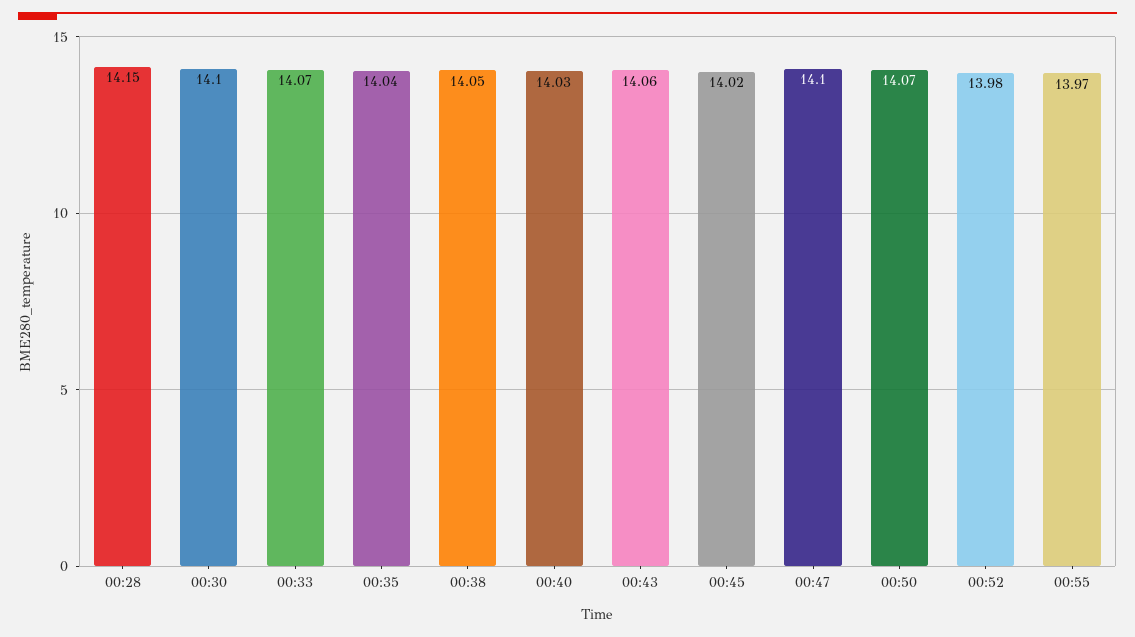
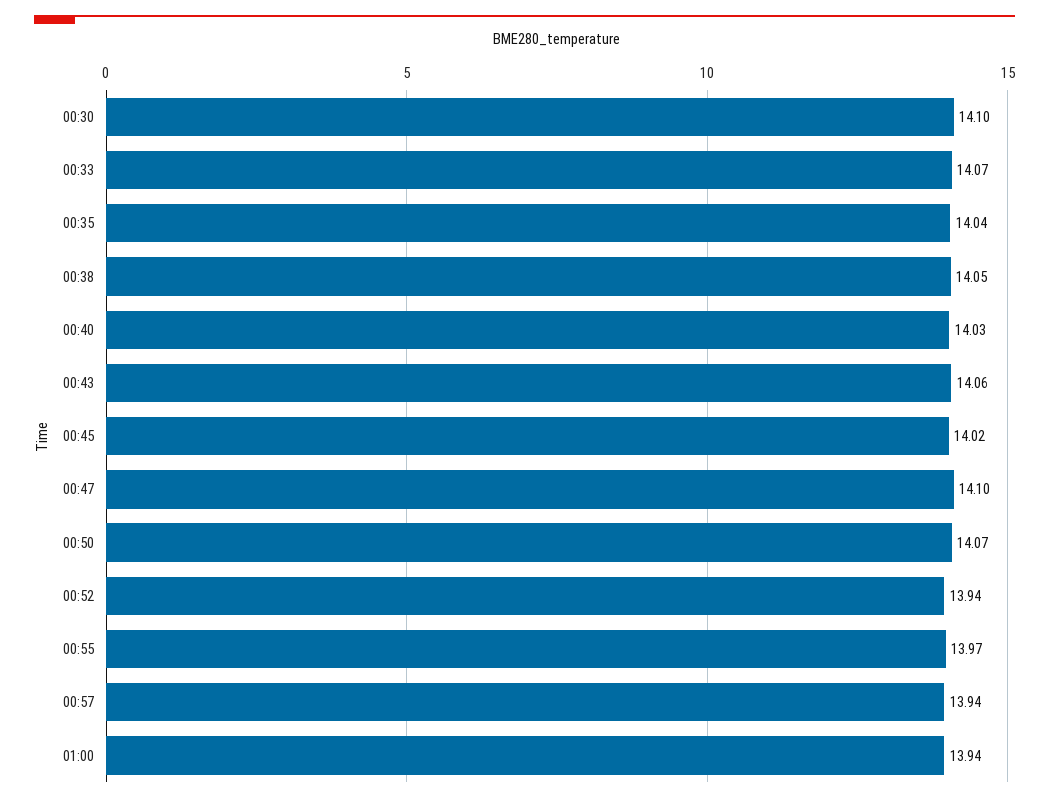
00:28: 14.15 -> none
00:52: 13.98 -> 13.94
00:57: none -> 13.94
01:00: none -> 13.94

